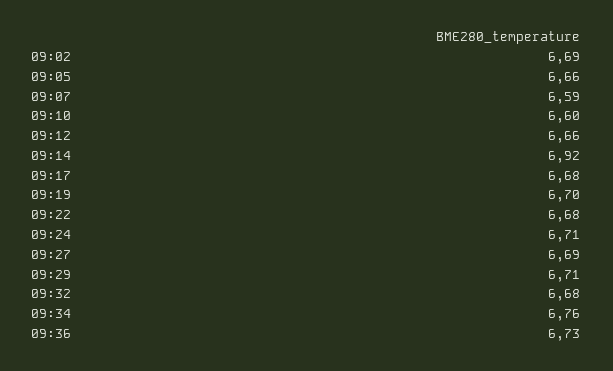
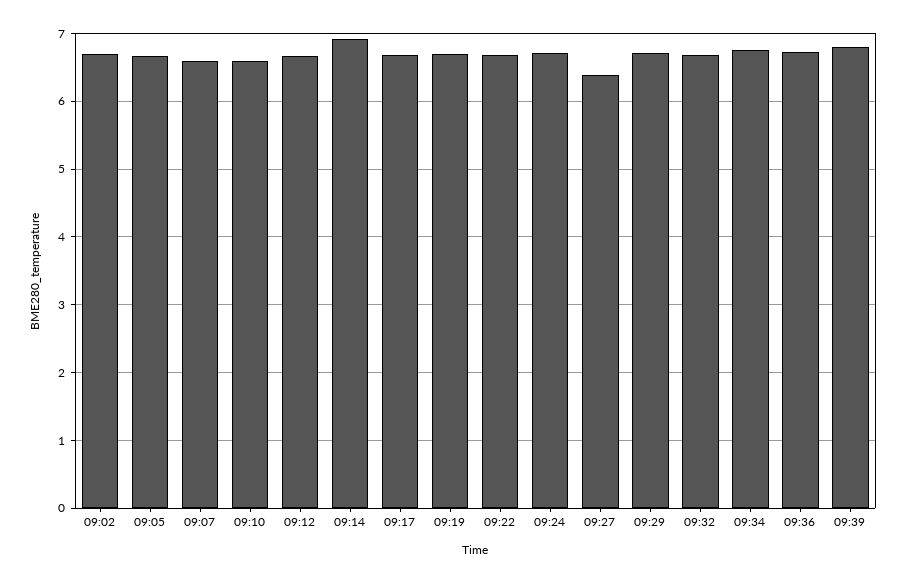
09:27: 6.69 -> 6.4
09:39: none -> 6.8

